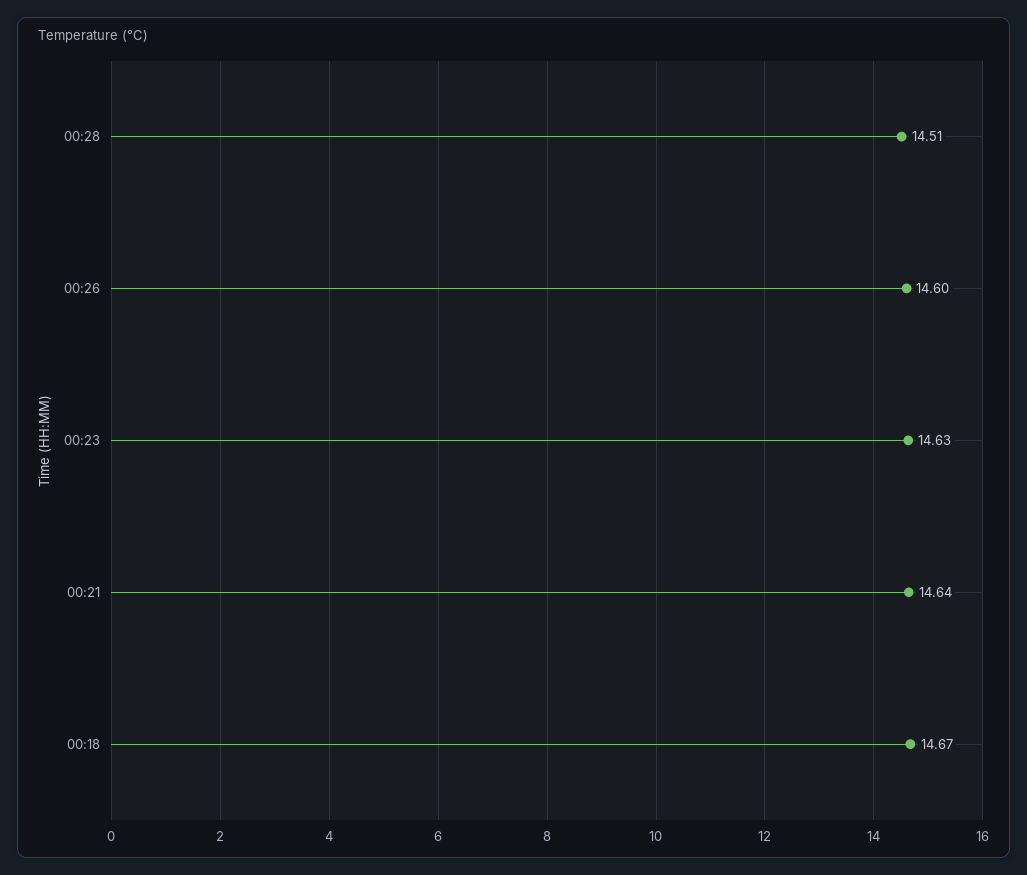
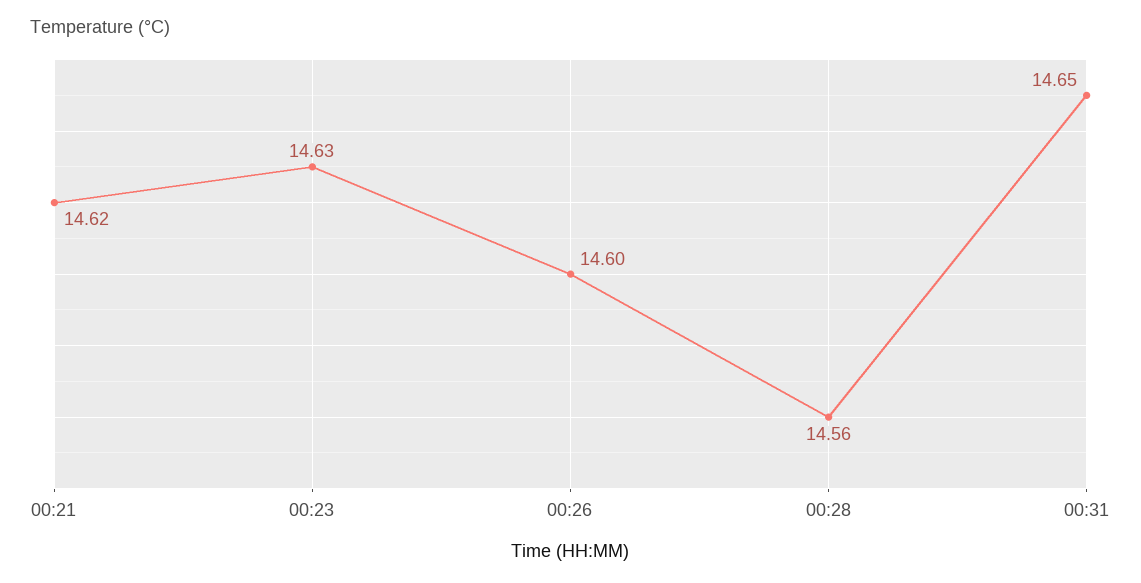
00:28: 14.51 -> 14.56
00:21: 14.64 -> 14.62
00:18: 14.67 -> none
00:31: none -> 14.65

